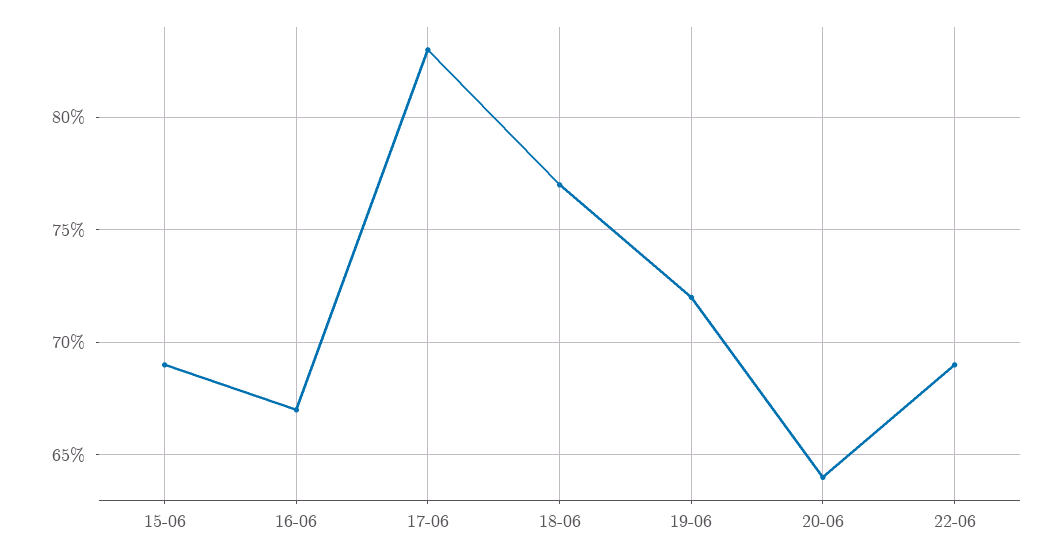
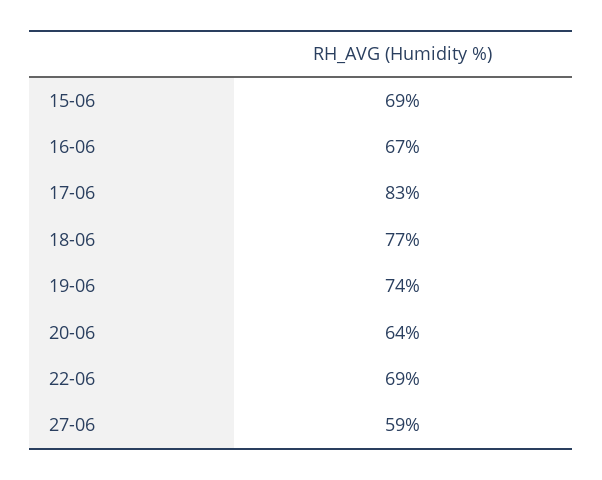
19-06: 72 -> 74
27-06: none -> 59

